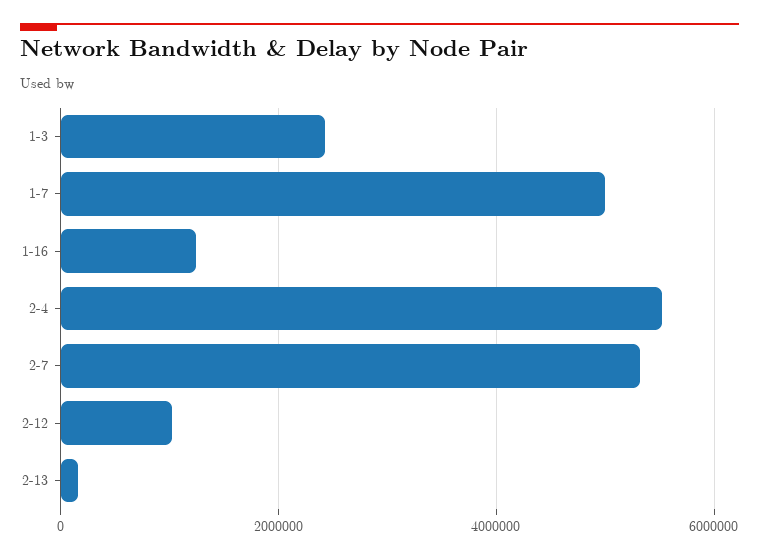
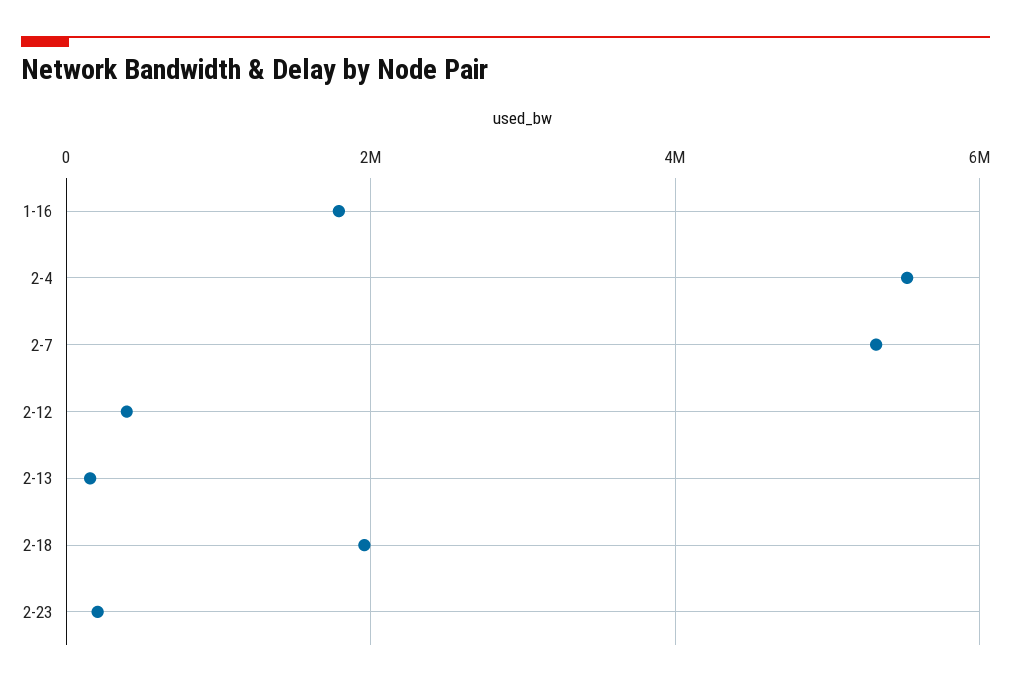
1-3: 2400000 -> none
1-7: 5000000 -> none
1-16: 1200000 -> 1800000
2-12: 1000000 -> 400000
2-18: none -> 2000000
2-23: none -> 200000

